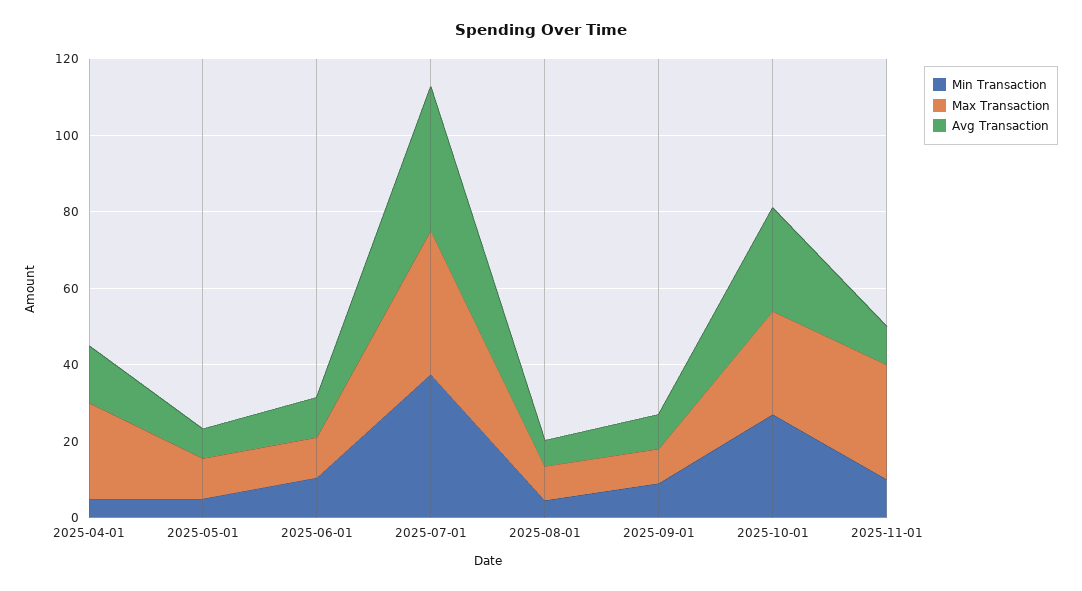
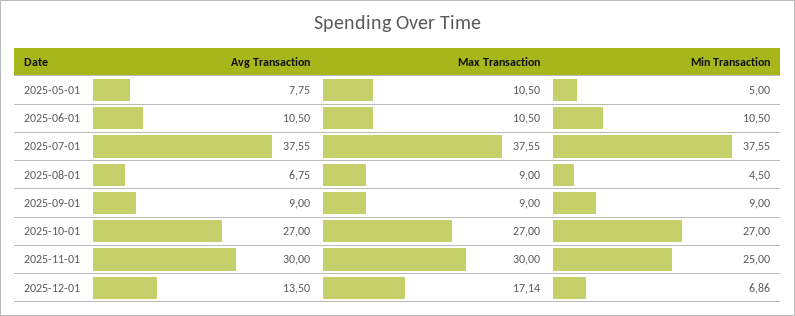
Min Transaction, 2025-04-01: 5 -> none
Max Transaction, 2025-04-01: 25 -> none
Avg Transaction, 2025-04-01: 15 -> none
Min Transaction, 2025-11-01: 10 -> 25
Avg Transaction, 2025-11-01: 10 -> 30
Avg Transaction, 2025-12-01: none -> 13.5
Max Transaction, 2025-12-01: none -> 17.14
Min Transaction, 2025-12-01: none -> 6.86

